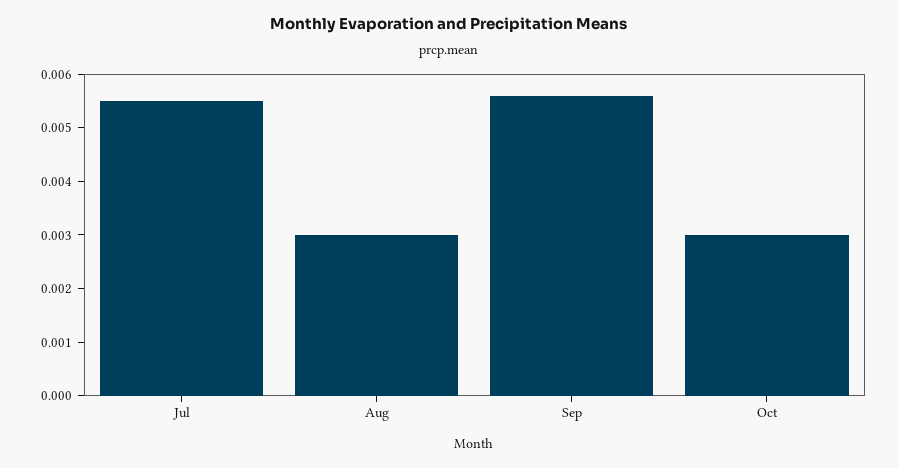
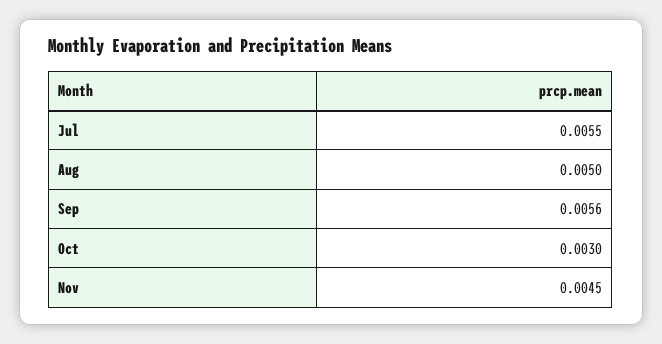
Aug: 0.003 -> 0.005
Nov: none -> 0.0045

